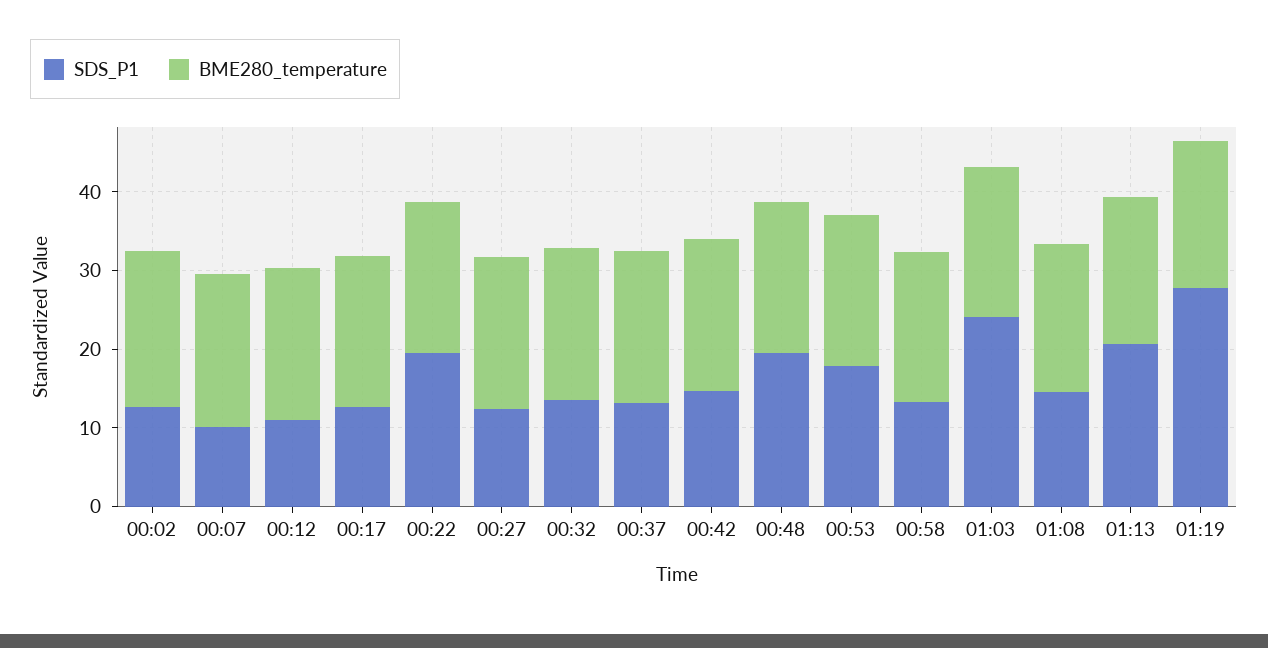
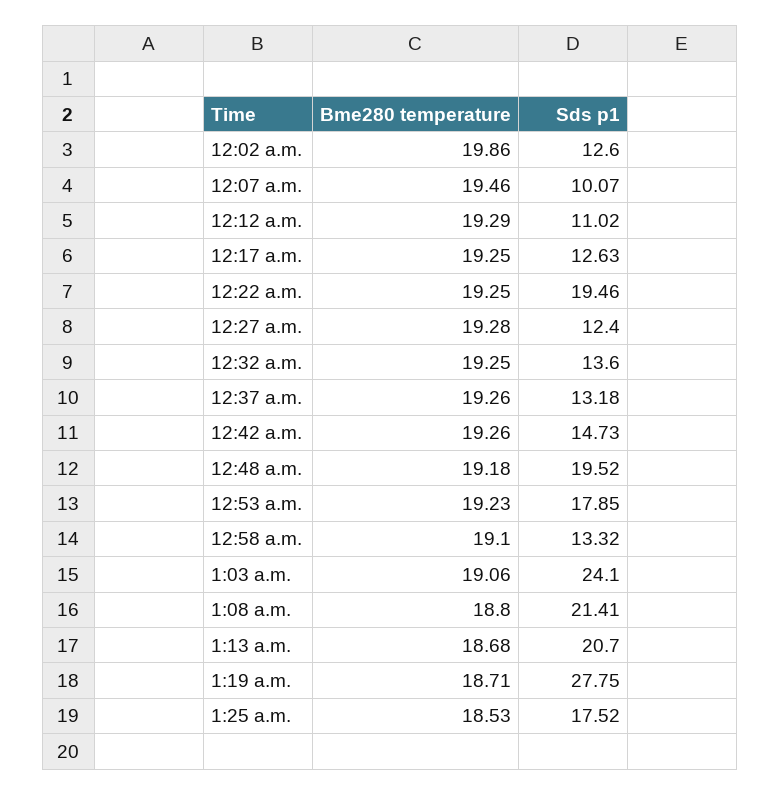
SDS_P1, 01:08: 14 -> 21.41
BME280_temperature, 1:25 a.m.: none -> 18.53
SDS_P1, 1:25 a.m.: none -> 17.52

